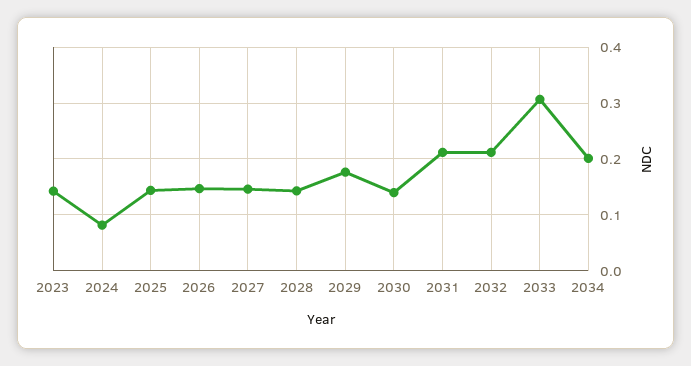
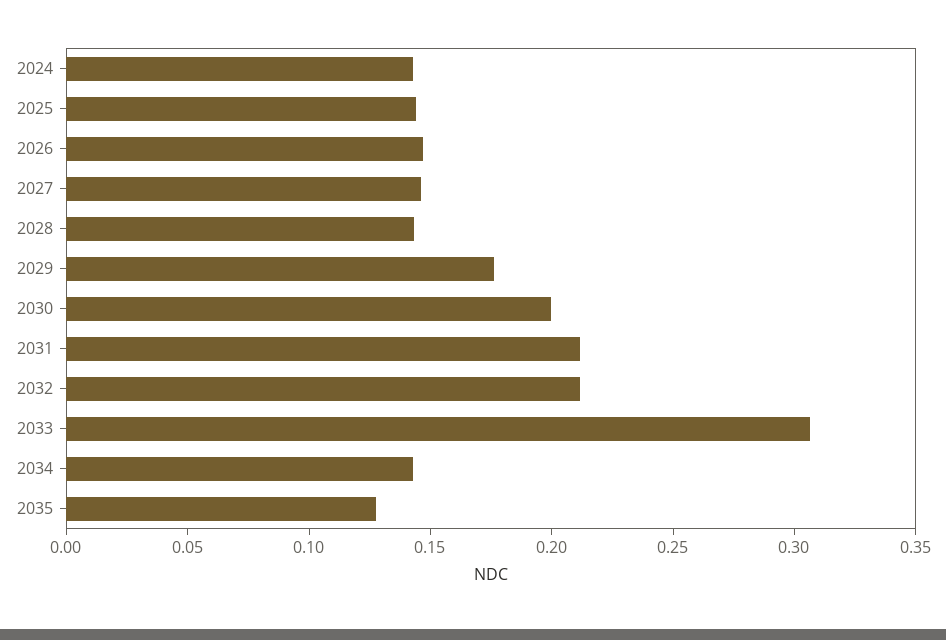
2023: 0.14 -> none
2024: 0.08 -> 0.14
2030: 0.14 -> 0.2
2034: 0.2 -> 0.14
2035: none -> 0.13

